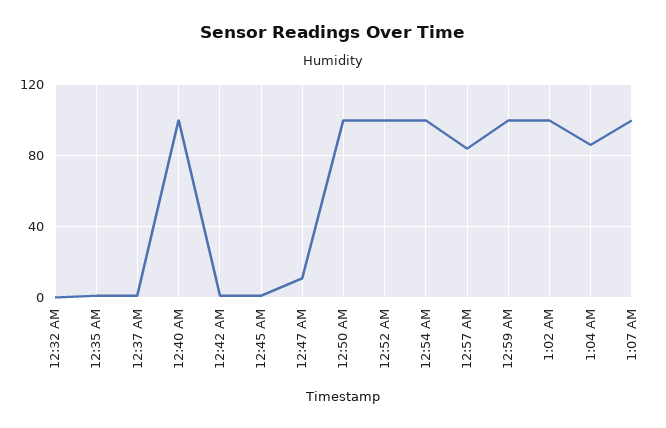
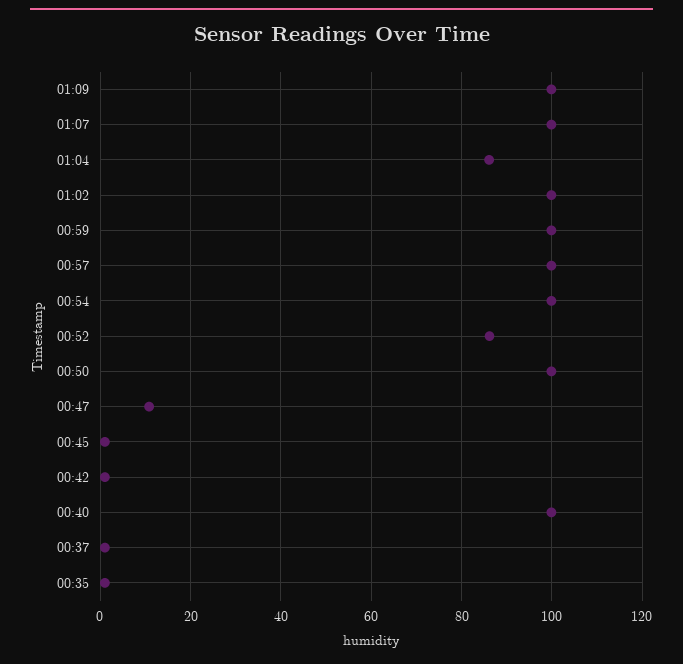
12:32 AM: 0 -> none
12:52 AM: 100 -> 86
12:57 AM: 85 -> 100
01:09: none -> 100

